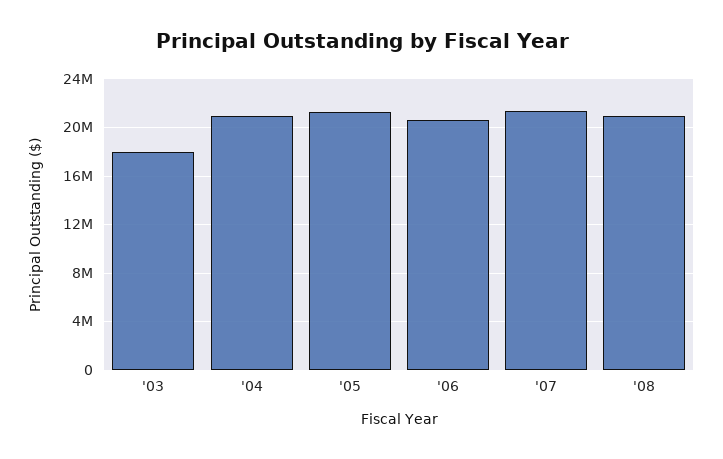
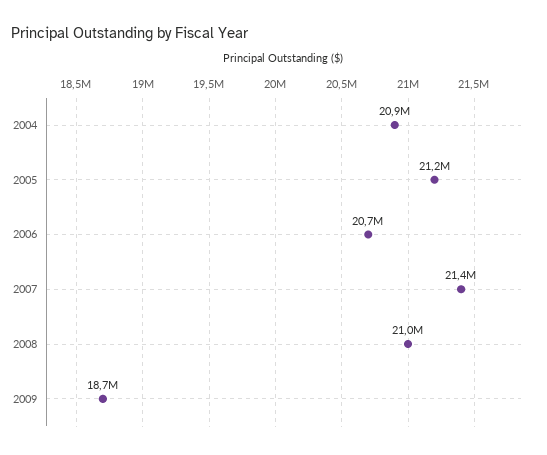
'03: 18000000 -> none
2009: none -> 18700000

